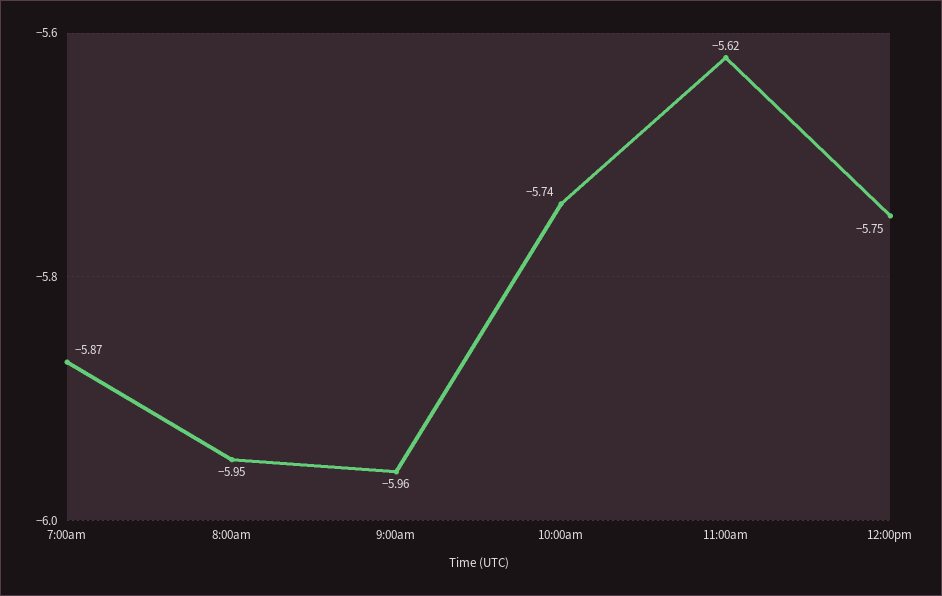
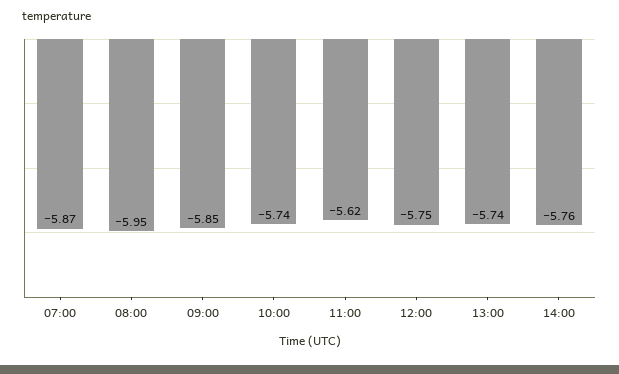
9:00am: -5.96 -> -5.85
13:00: none -> -5.74
14:00: none -> -5.76

